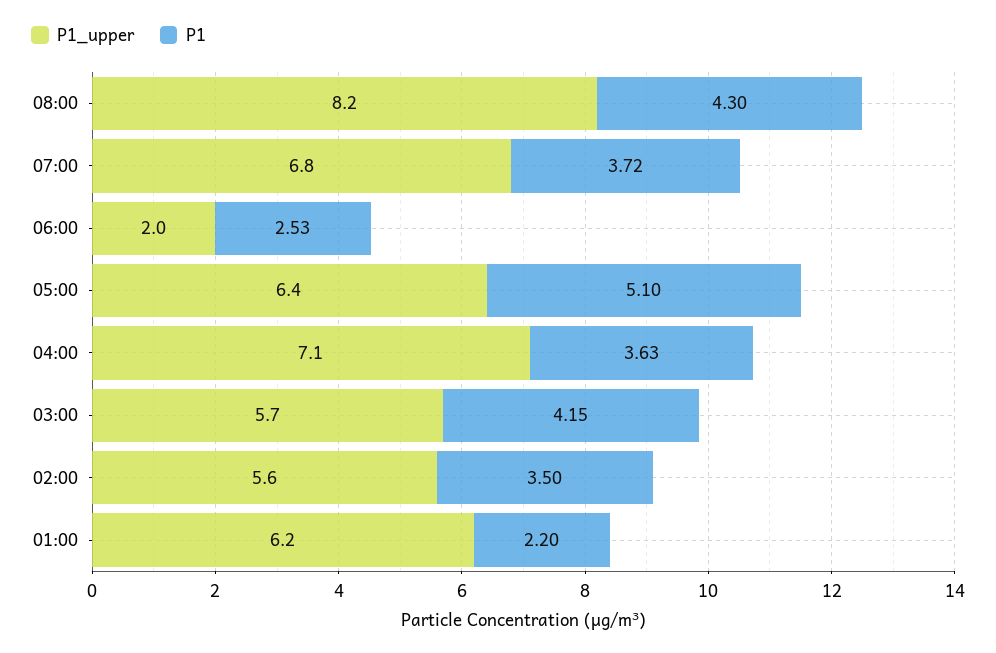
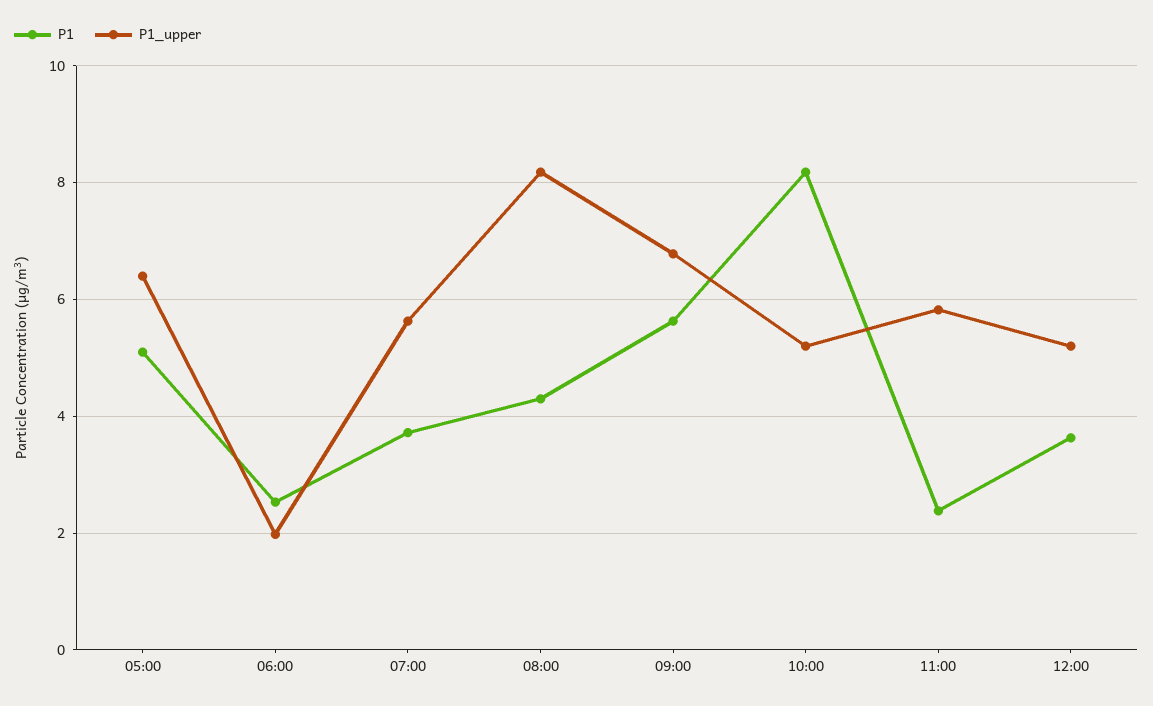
P1_upper, 07:00: 6.8 -> 5.6
P1_upper, 04:00: 7.1 -> none
P1, 04:00: 3.63 -> none
P1_upper, 03:00: 5.7 -> none
P1, 03:00: 4.15 -> none
P1_upper, 02:00: 5.6 -> none
P1, 02:00: 3.5 -> none
P1_upper, 01:00: 6.2 -> none
P1, 01:00: 2.2 -> none
P1, 09:00: none -> 5.6
P1_upper, 09:00: none -> 6.8
P1, 10:00: none -> 8.2
P1_upper, 10:00: none -> 5.2
P1, 11:00: none -> 2.4
P1_upper, 11:00: none -> 5.8
P1, 12:00: none -> 3.6
P1_upper, 12:00: none -> 5.2

